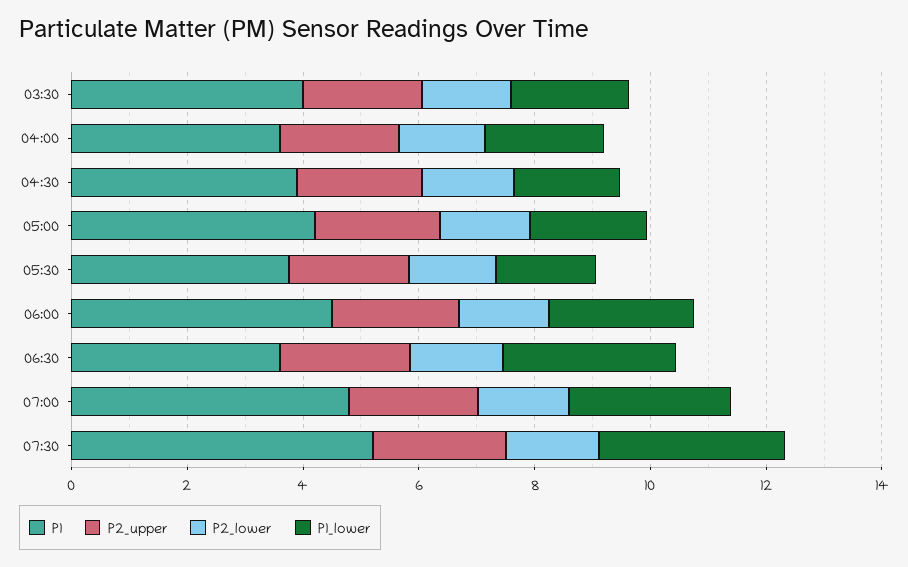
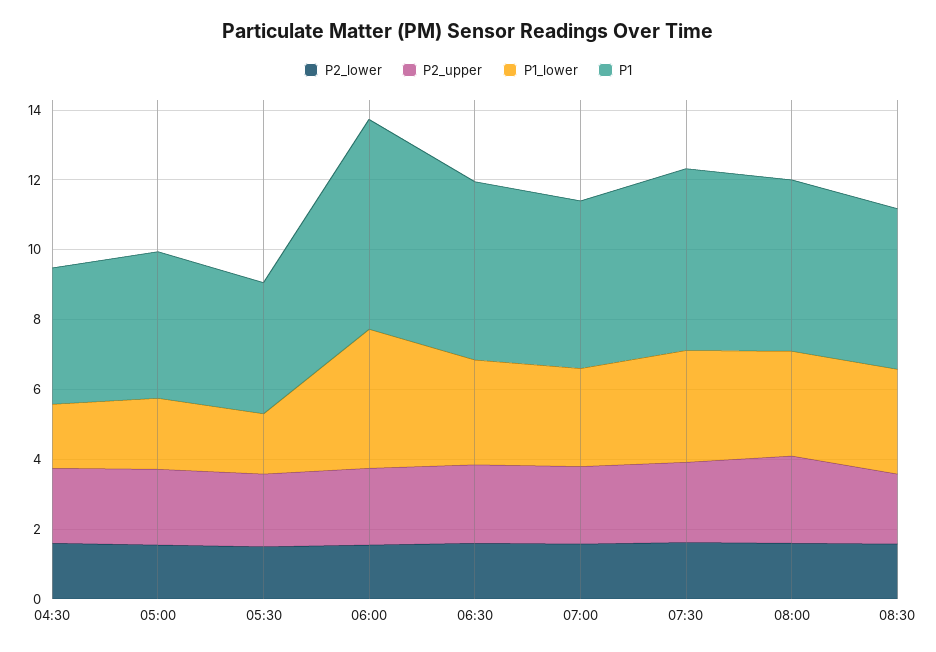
P1, 03:30: 4 -> none
P2_upper, 03:30: 2 -> none
P2_lower, 03:30: 1.5 -> none
P1_lower, 03:30: 2 -> none
P1, 04:00: 3.5 -> none
P2_upper, 04:00: 2 -> none
P2_lower, 04:00: 1.5 -> none
P1_lower, 04:00: 2 -> none
P1, 06:00: 4.5 -> 6
P1_lower, 06:00: 2.5 -> 4
P1, 06:30: 3.5 -> 5
P2_lower, 08:00: none -> 1.5
P2_upper, 08:00: none -> 2.5
P1_lower, 08:00: none -> 3
P1, 08:00: none -> 5
P2_lower, 08:30: none -> 1.5
P2_upper, 08:30: none -> 2
P1_lower, 08:30: none -> 3
P1, 08:30: none -> 4.5

